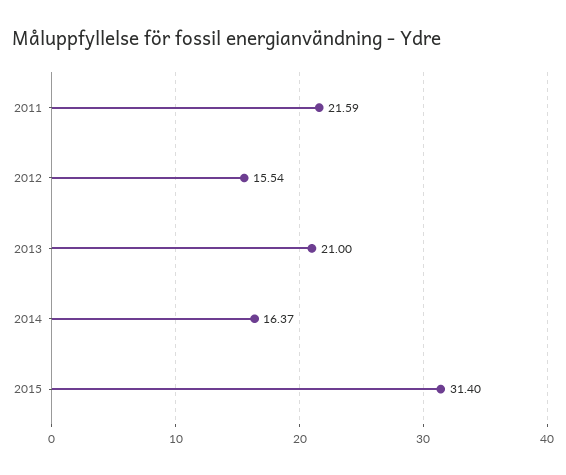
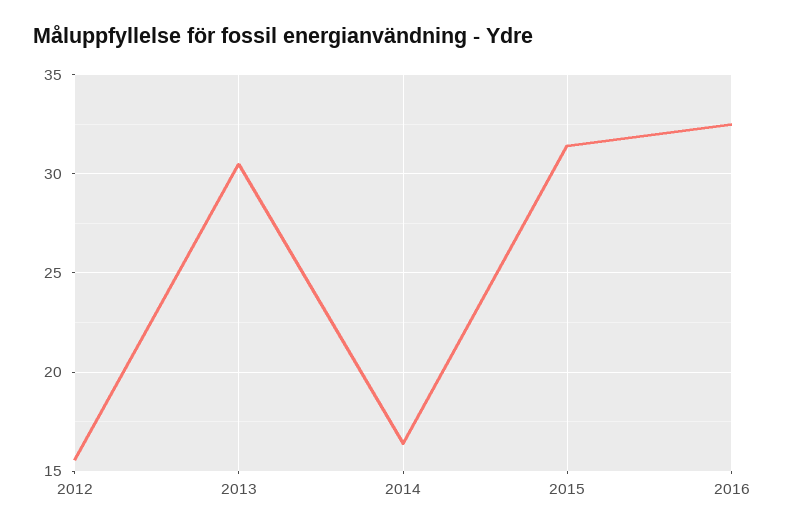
2011: 21.59 -> none
2013: 21 -> 30.5
2016: none -> 32.5

